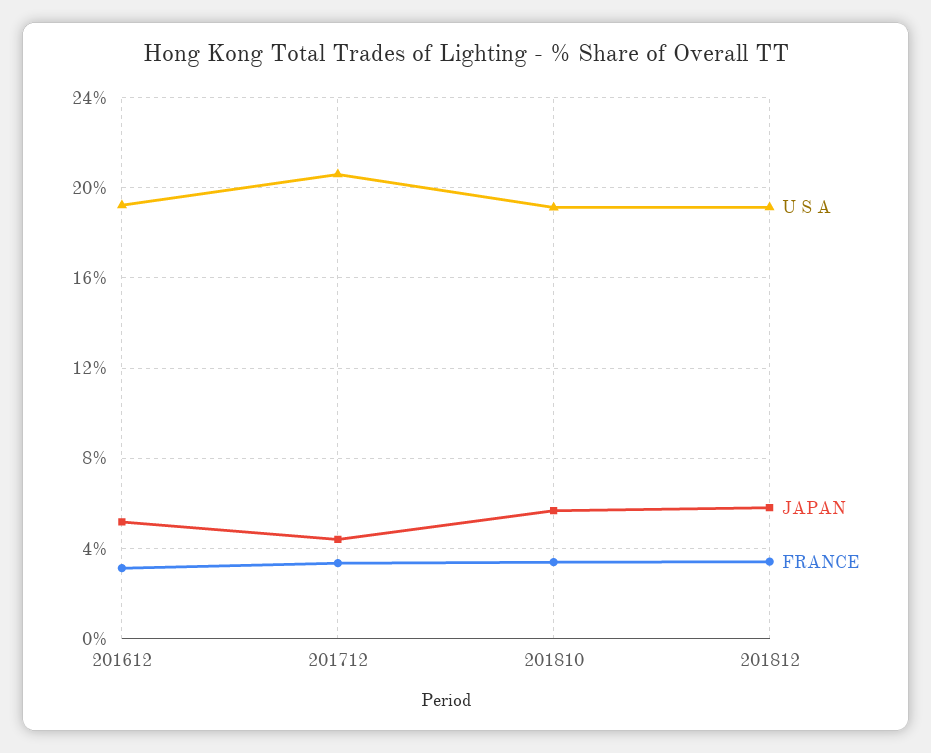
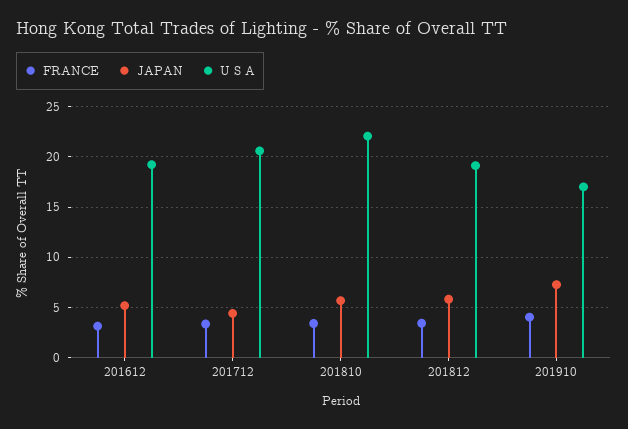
U S A, 201810: 19 -> 22
FRANCE, 201910: none -> 4
JAPAN, 201910: none -> 7
U S A, 201910: none -> 17

